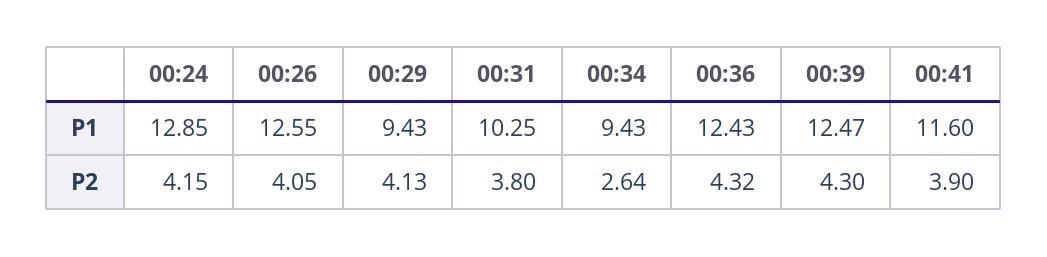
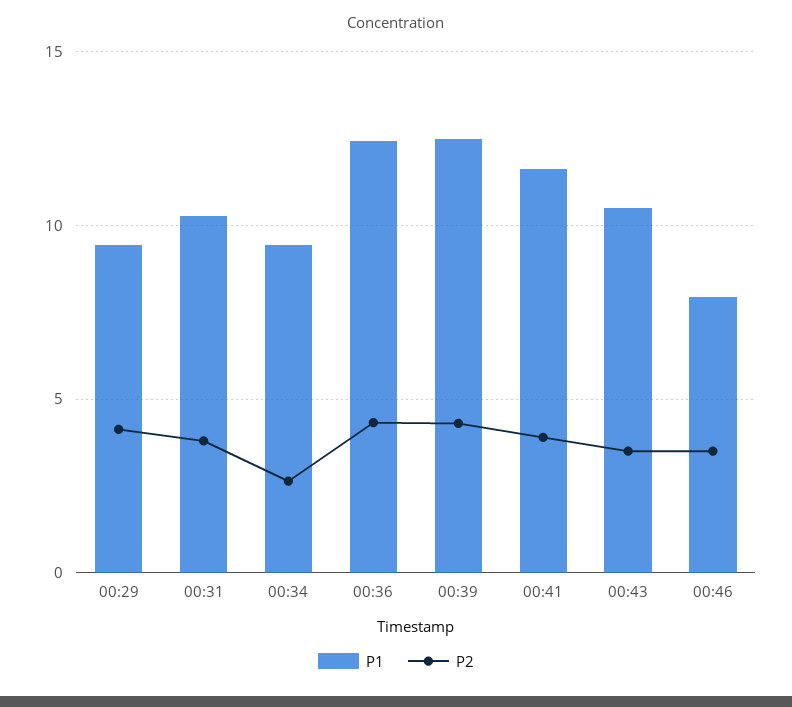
P1, 00:24: 12.85 -> none
P1, 00:26: 12.55 -> none
P2, 00:24: 4.15 -> none
P2, 00:26: 4.05 -> none
P1, 00:43: none -> 10.5
P2, 00:43: none -> 3.5
P1, 00:46: none -> 8
P2, 00:46: none -> 3.5

